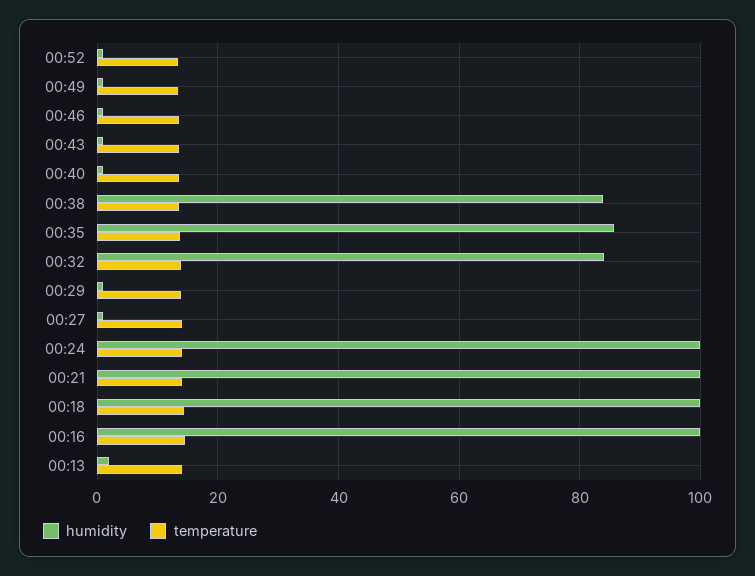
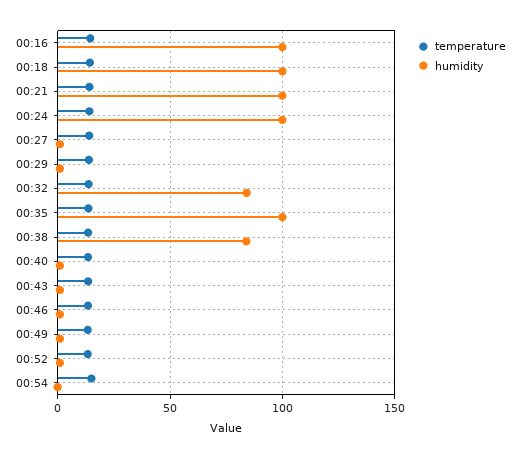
humidity, 00:35: 86 -> 100
humidity, 00:13: 2 -> none
temperature, 00:13: 14 -> none
temperature, 00:54: none -> 15
humidity, 00:54: none -> 0

